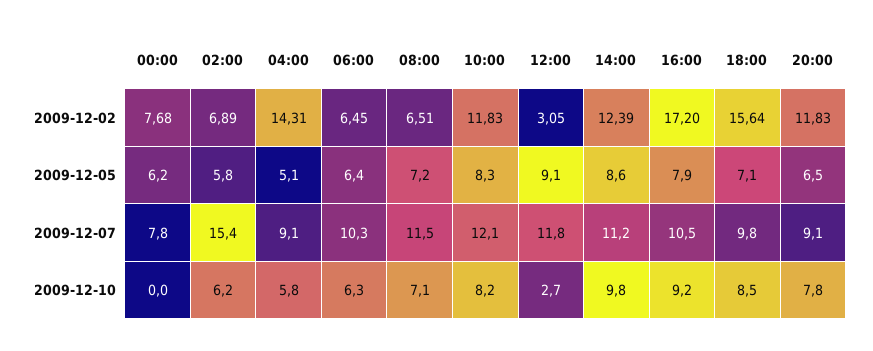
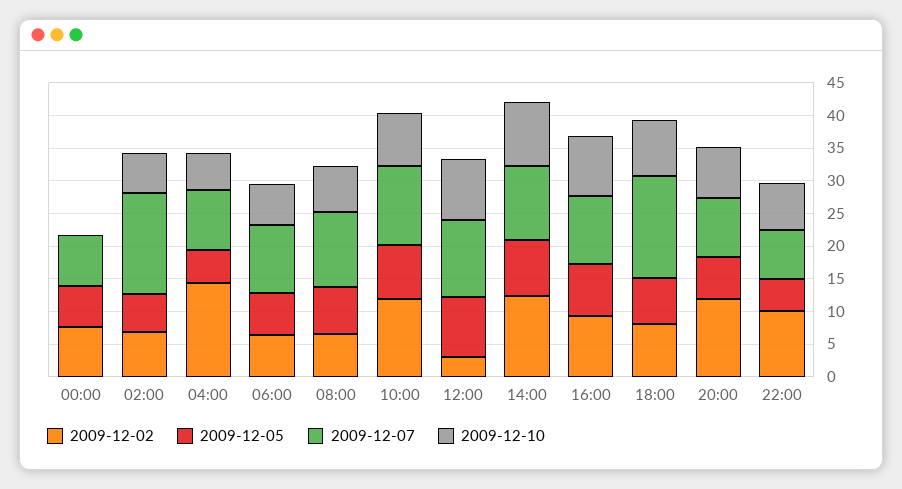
2009-12-02, 16:00: 17.2 -> 10
2009-12-02, 18:00: 15.64 -> 7.5
2009-12-07, 18:00: 9.8 -> 15
2009-12-10, 12:00: 2.7 -> 10
2009-12-02, 22:00: none -> 10
2009-12-05, 22:00: none -> 5
2009-12-07, 22:00: none -> 7.5
2009-12-10, 22:00: none -> 7.5

